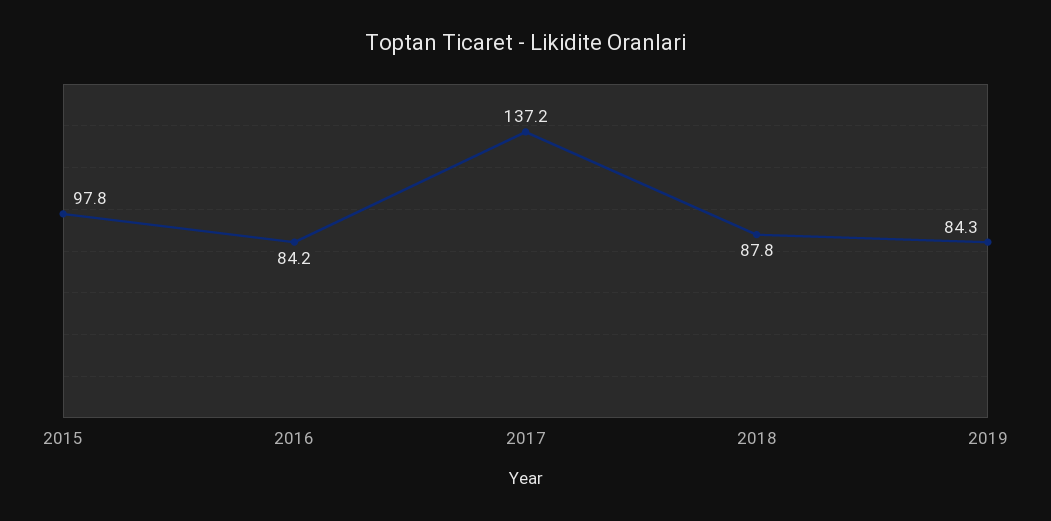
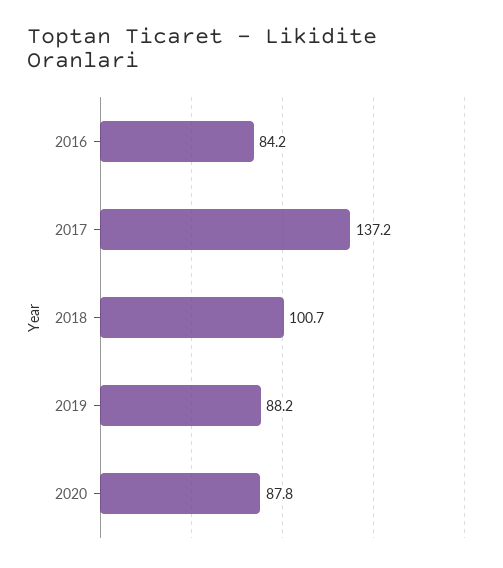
2015: 97.8 -> none
2018: 87.8 -> 100.7
2019: 84.3 -> 88.2
2020: none -> 87.8

